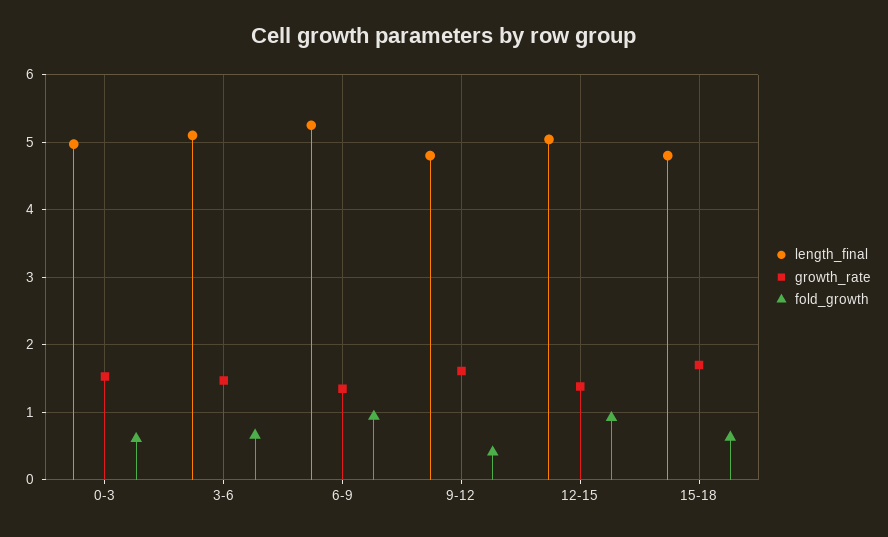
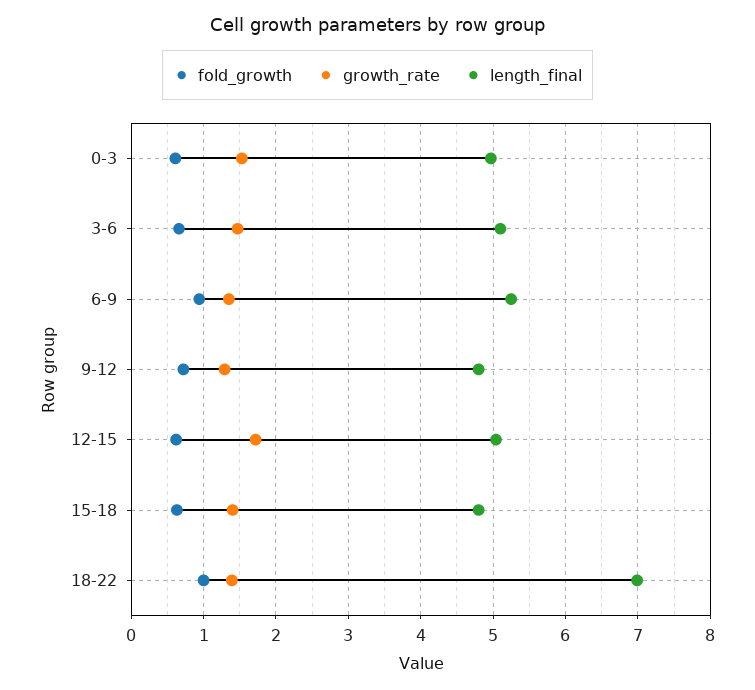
growth_rate, 9-12: 1.6 -> 1.3
fold_growth, 9-12: 0.4 -> 0.7
growth_rate, 12-15: 1.4 -> 1.7
fold_growth, 12-15: 0.9 -> 0.6
growth_rate, 15-18: 1.7 -> 1.4
fold_growth, 18-22: none -> 1
growth_rate, 18-22: none -> 1.4
length_final, 18-22: none -> 7

